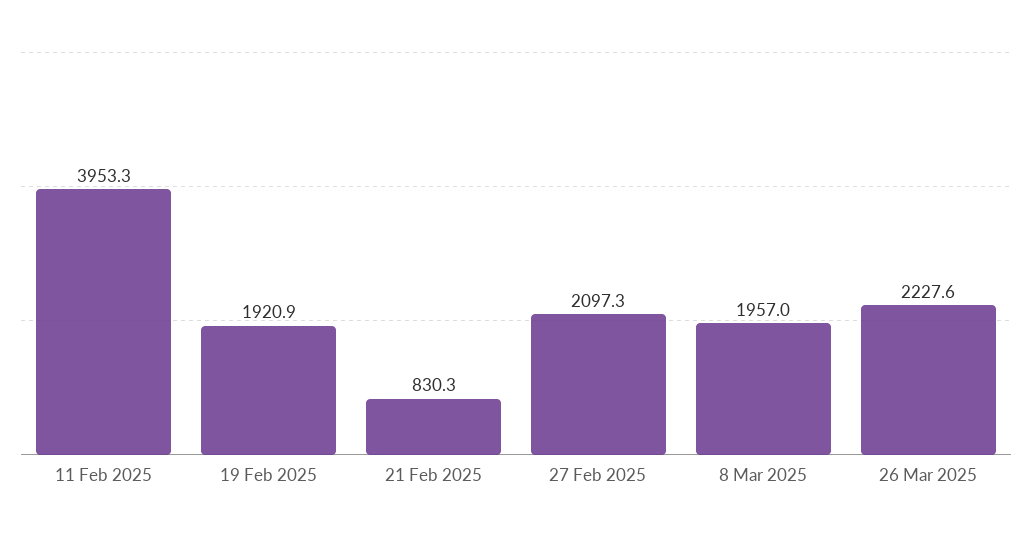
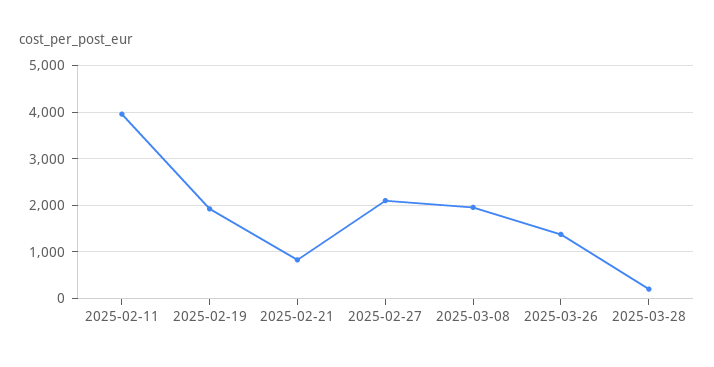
26 Mar 2025: 2227.6 -> 1400
2025-03-28: none -> 200

